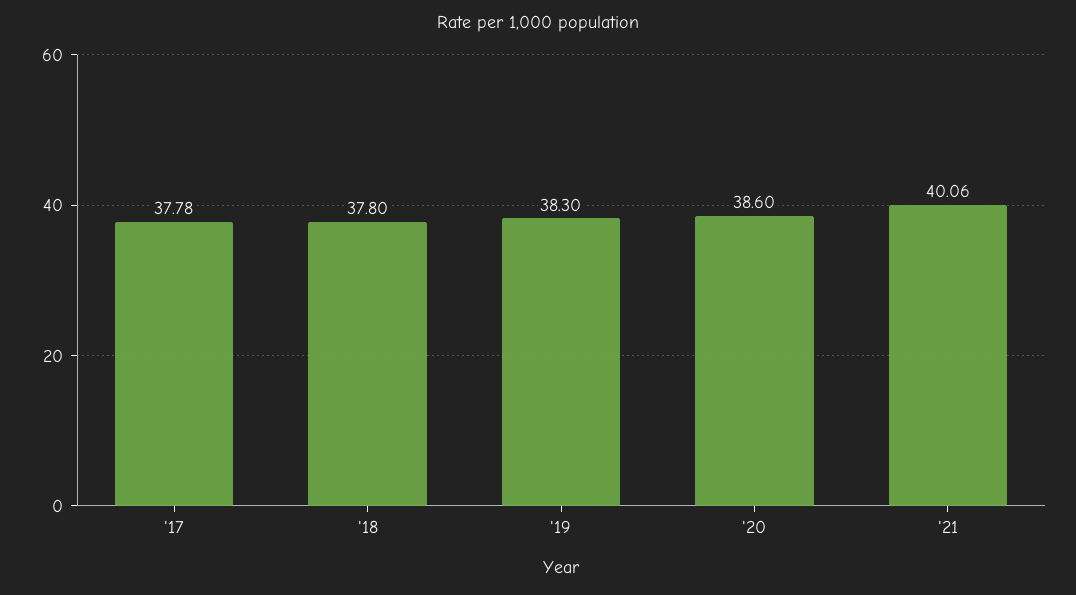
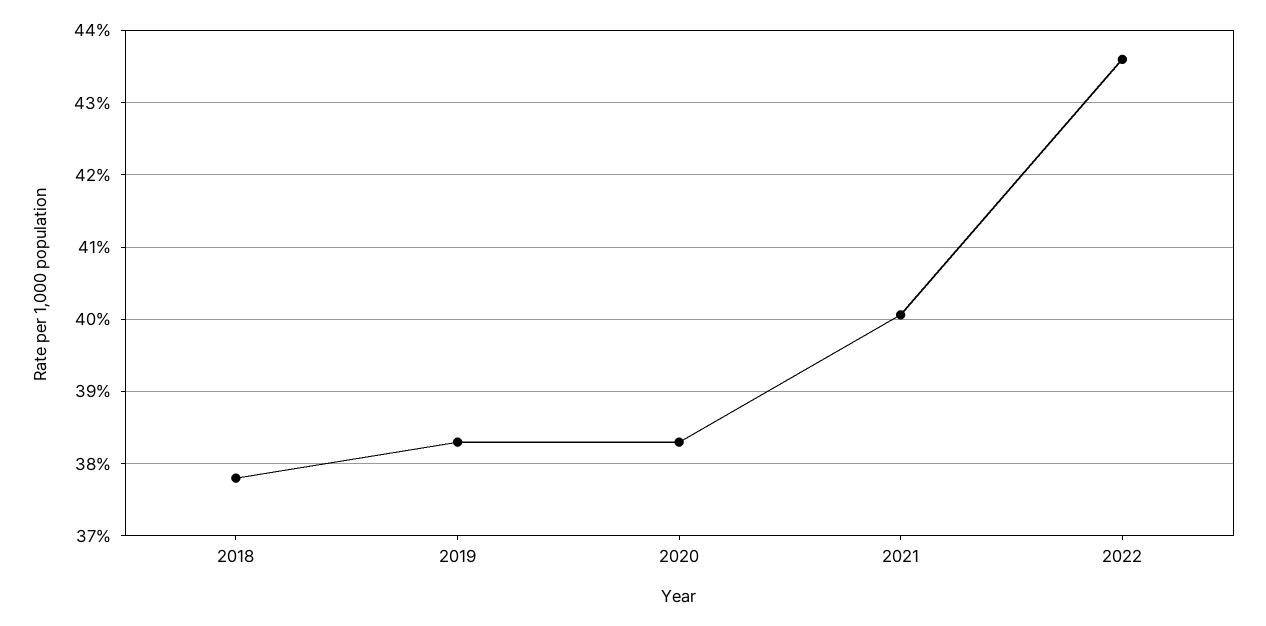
'17: 37.78 -> none
'20: 38.6 -> 38.3
2022: none -> 43.6

